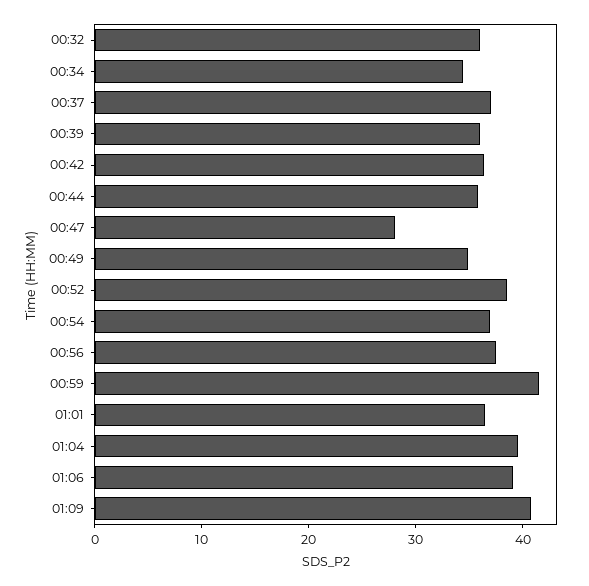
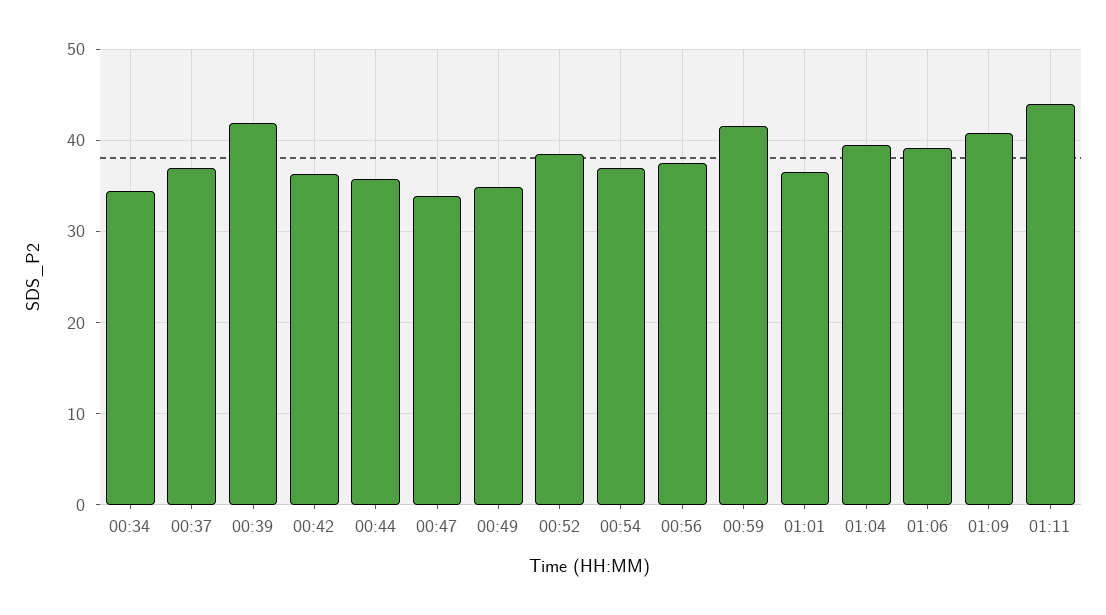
00:32: 36 -> none
00:39: 36 -> 42
00:47: 28 -> 34
01:11: none -> 44

